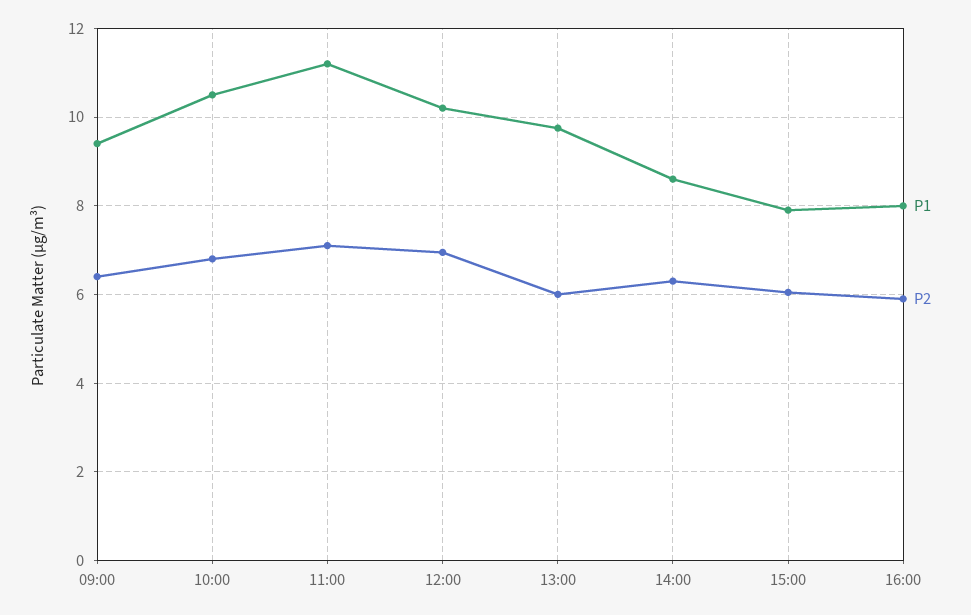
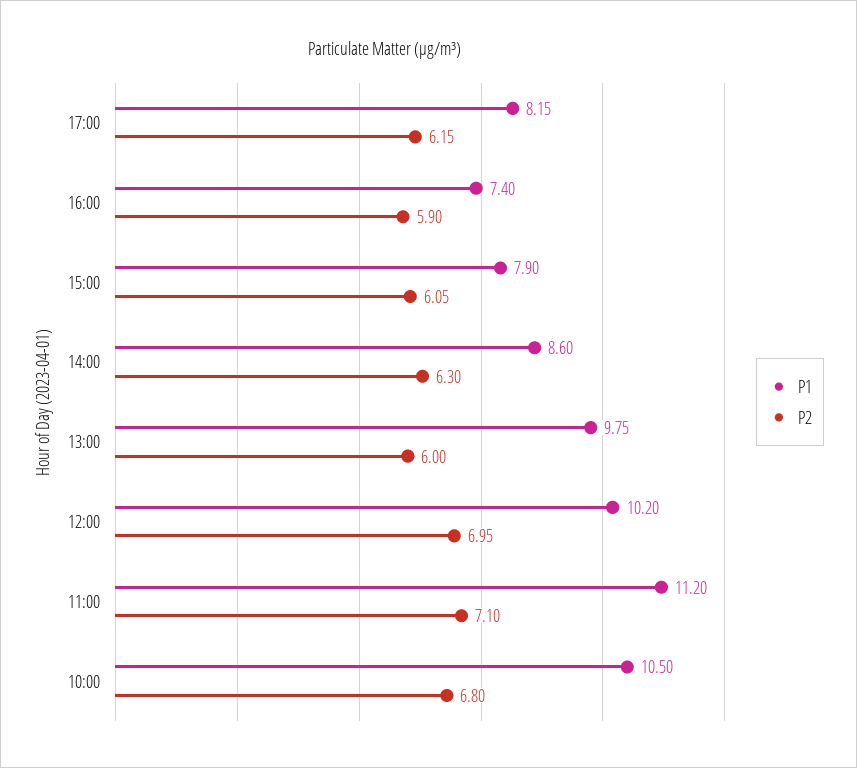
P1, 09:00: 9.4 -> none
P2, 09:00: 6.4 -> none
P1, 16:00: 8 -> 7.4
P1, 17:00: none -> 8.15
P2, 17:00: none -> 6.15

